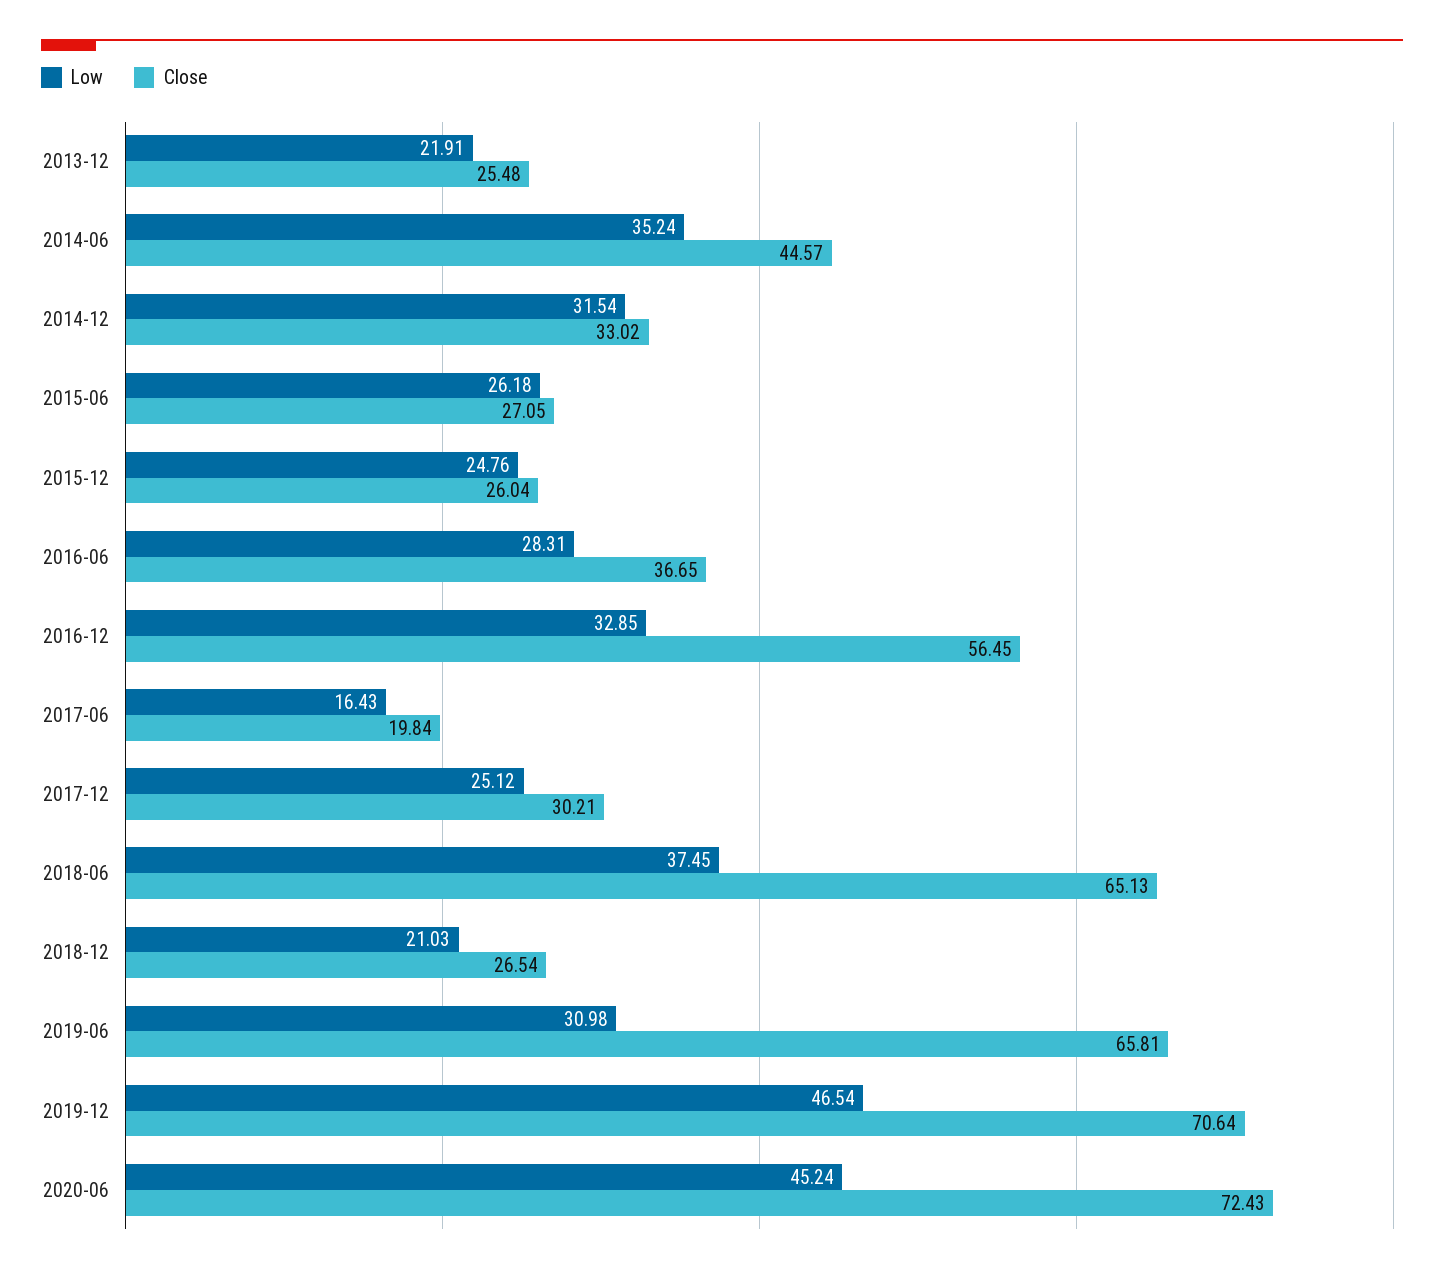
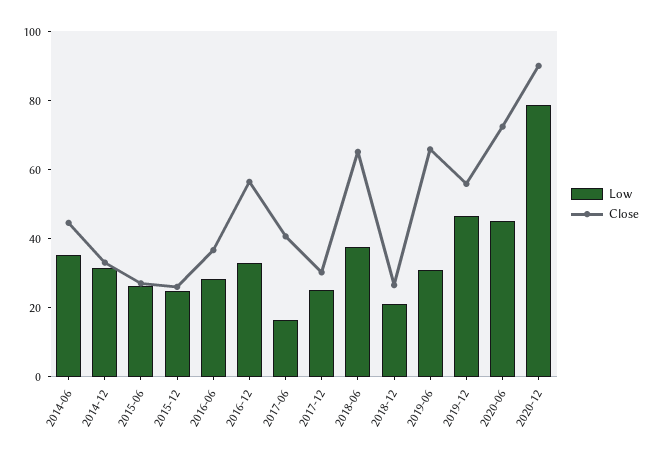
Low, 2013-12: 21.91 -> none
Close, 2013-12: 25.48 -> none
Close, 2017-06: 19.84 -> 40
Close, 2019-12: 70.64 -> 55
Low, 2020-12: none -> 80
Close, 2020-12: none -> 90

